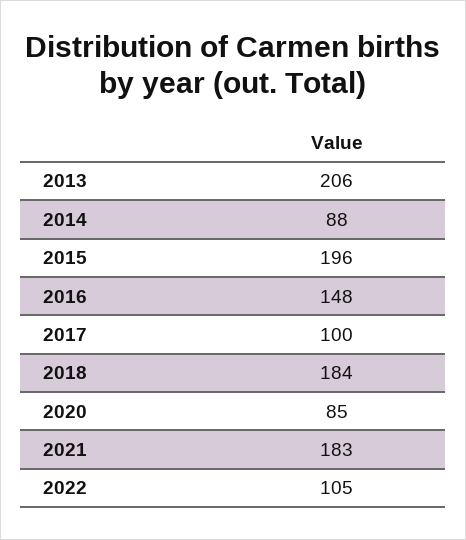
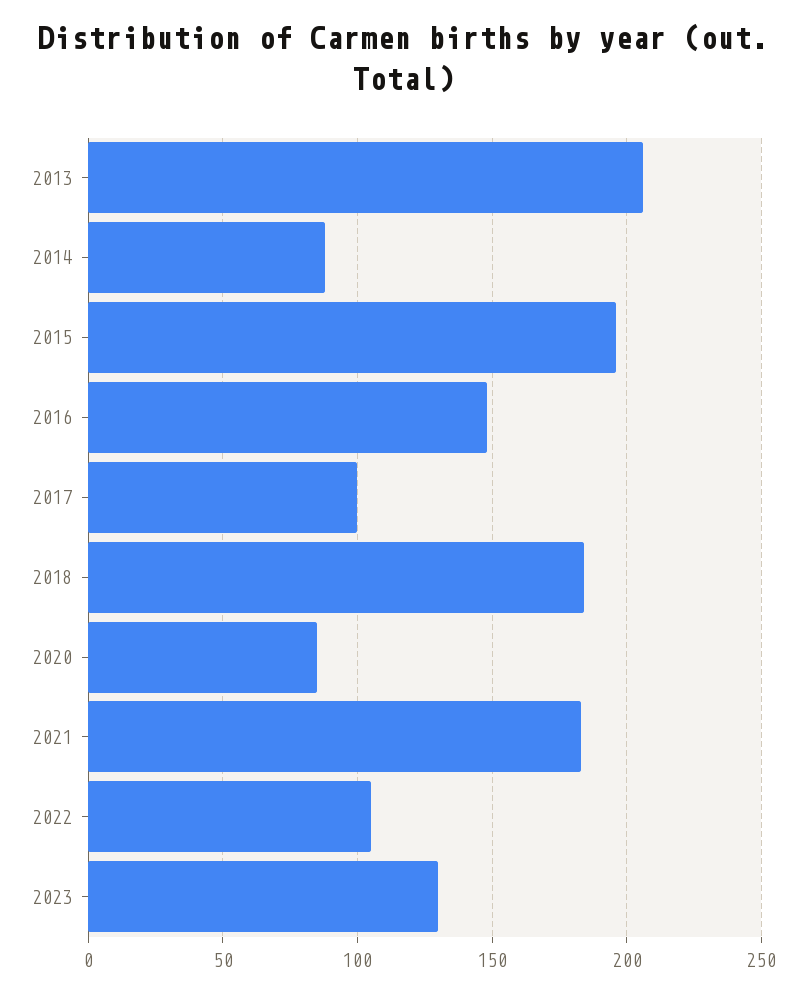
2023: none -> 130

